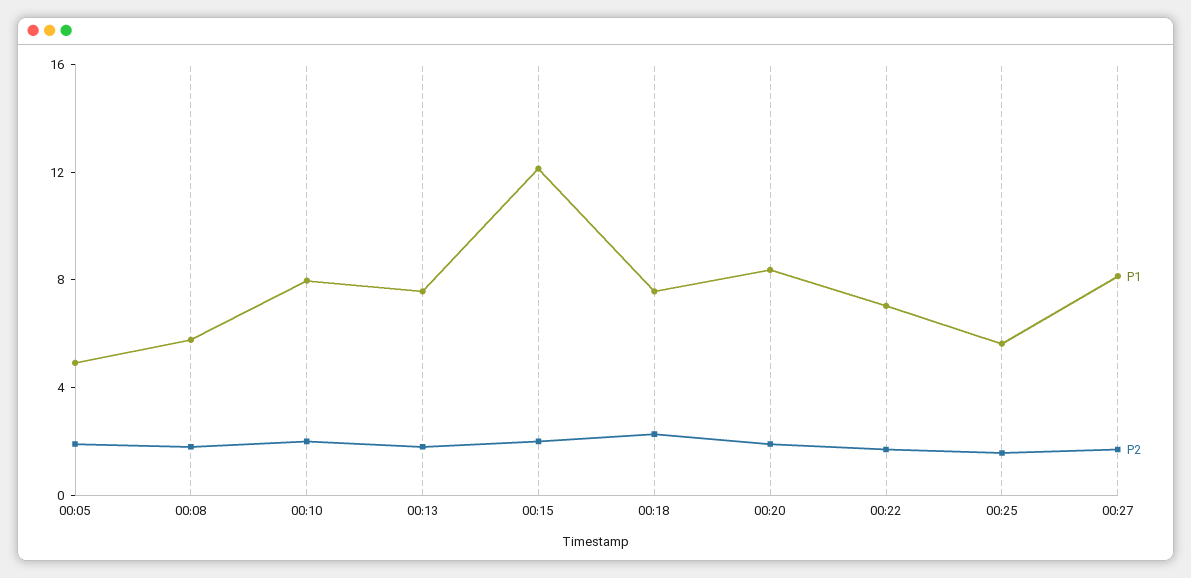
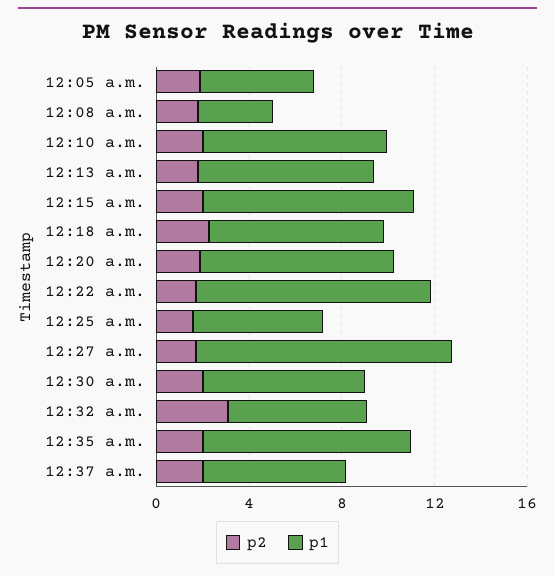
P1, 00:08: 6 -> 3
P1, 00:15: 12 -> 9
P1, 00:22: 7 -> 10
P1, 00:27: 8 -> 11
P2, 12:30 a.m.: none -> 2
P1, 12:30 a.m.: none -> 7
P2, 12:32 a.m.: none -> 3
P1, 12:32 a.m.: none -> 6
P2, 12:35 a.m.: none -> 2
P1, 12:35 a.m.: none -> 9
P2, 12:37 a.m.: none -> 2
P1, 12:37 a.m.: none -> 6

